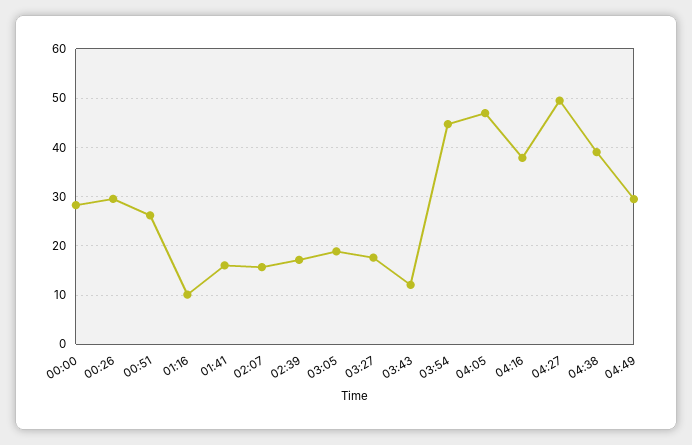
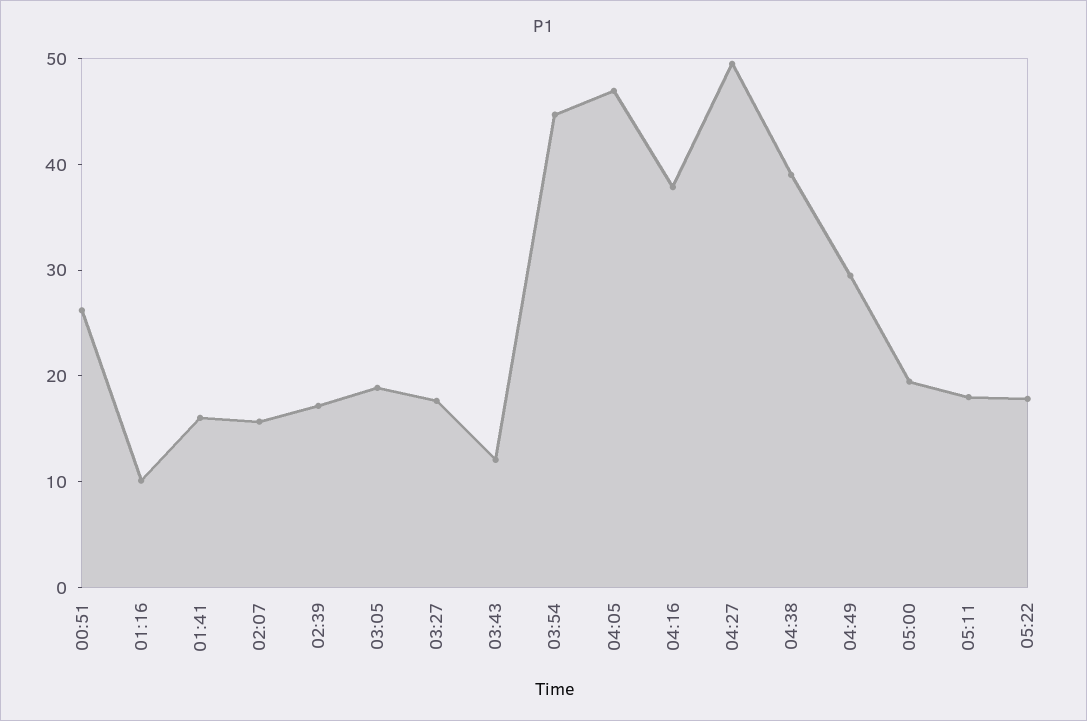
00:00: 28 -> none
00:26: 30 -> none
05:00: none -> 20
05:11: none -> 18
05:22: none -> 18

